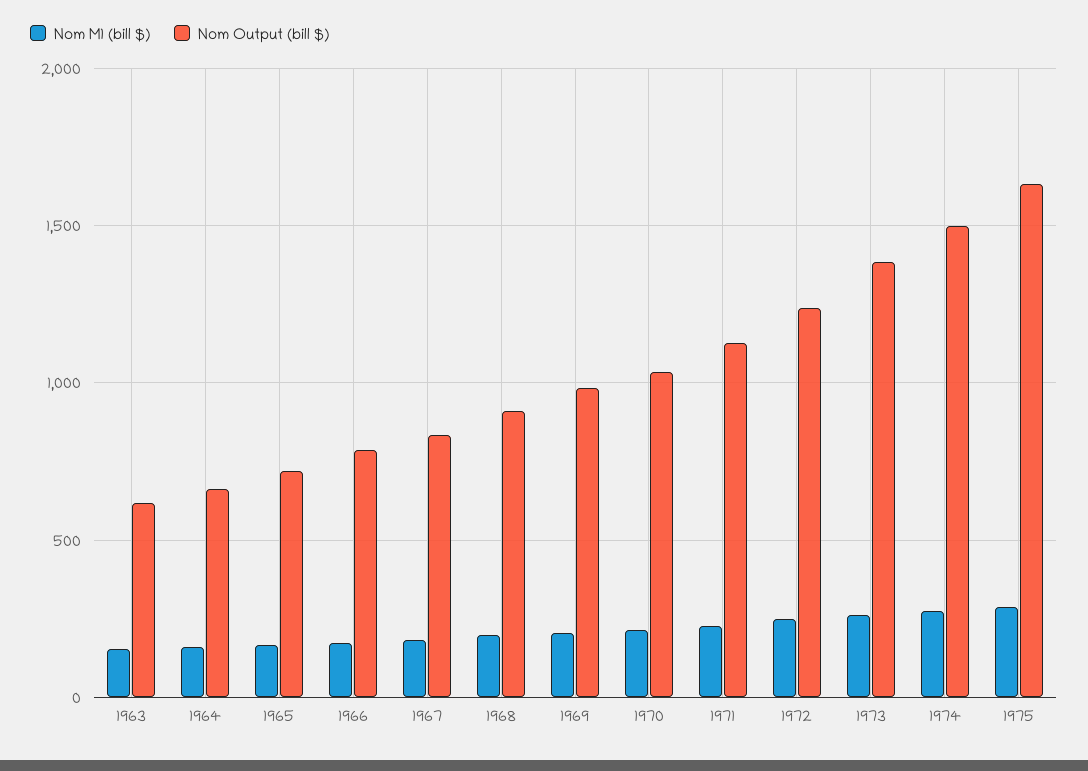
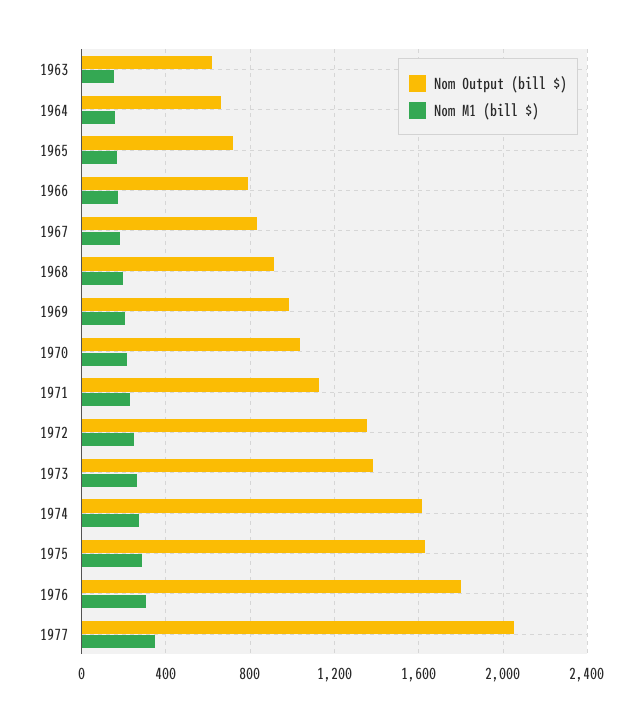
Nom Output (bill $), 1972: 1250 -> 1350
Nom Output (bill $), 1974: 1500 -> 1600
Nom Output (bill $), 1976: none -> 1800
Nom M1 (bill $), 1976: none -> 300
Nom Output (bill $), 1977: none -> 2050
Nom M1 (bill $), 1977: none -> 350

